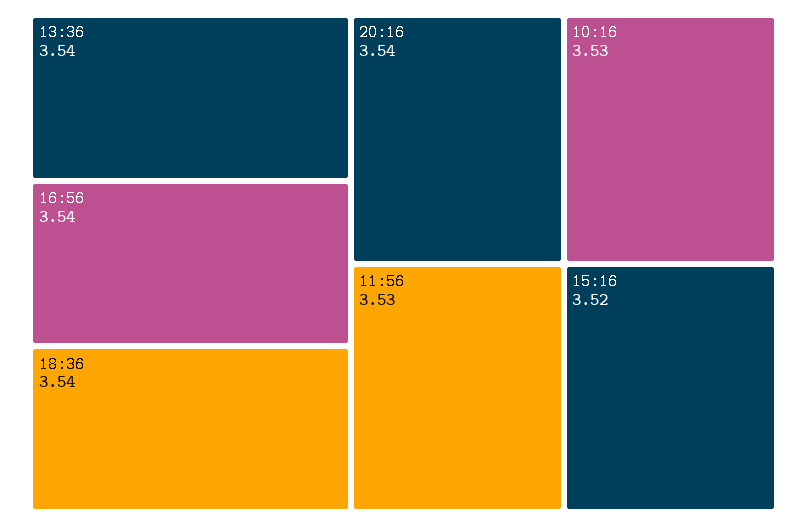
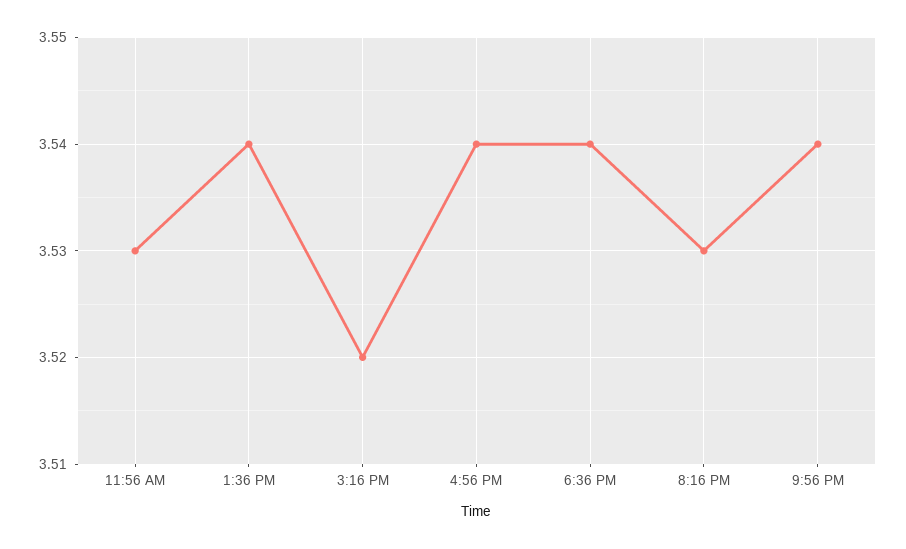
20:16: 3.54 -> 3.53
10:16: 3.53 -> none
9:56 PM: none -> 3.54

